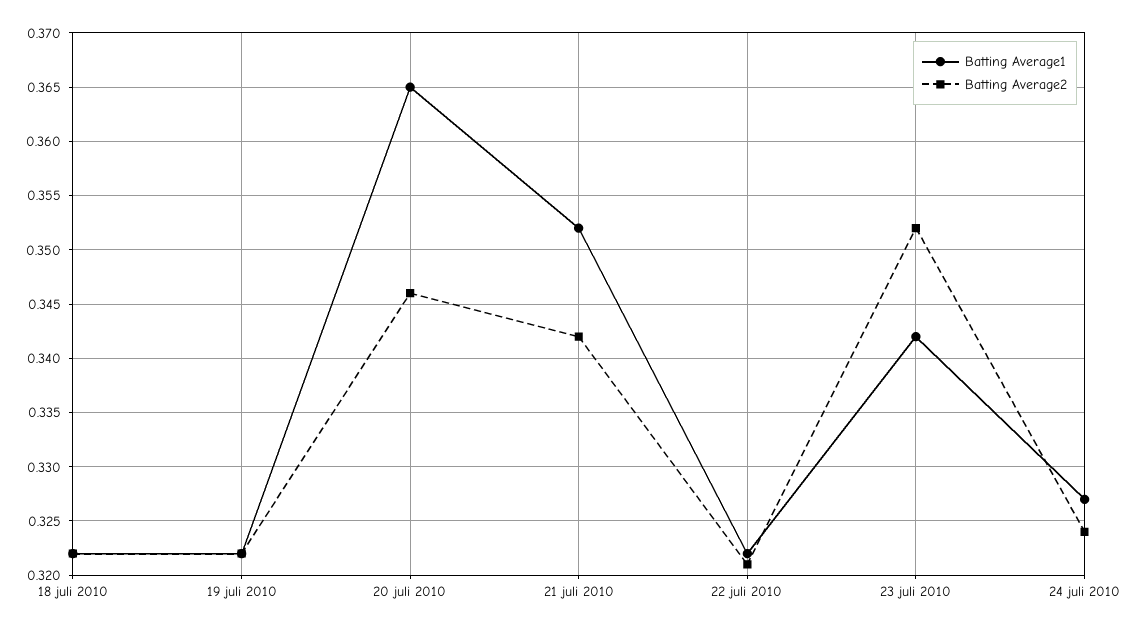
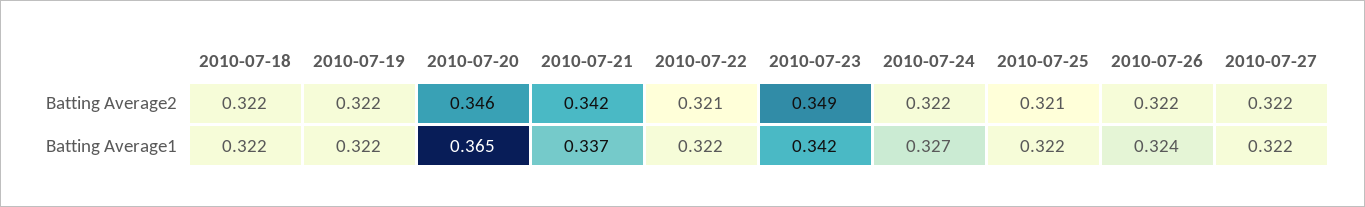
Batting Average1, 21 juli 2010: 0.352 -> 0.337
Batting Average2, 23 juli 2010: 0.352 -> 0.349
Batting Average2, 24 juli 2010: 0.324 -> 0.322
Batting Average2, 2010-07-25: none -> 0.321
Batting Average2, 2010-07-26: none -> 0.322
Batting Average2, 2010-07-27: none -> 0.322
Batting Average1, 2010-07-25: none -> 0.322
Batting Average1, 2010-07-26: none -> 0.324
Batting Average1, 2010-07-27: none -> 0.322

